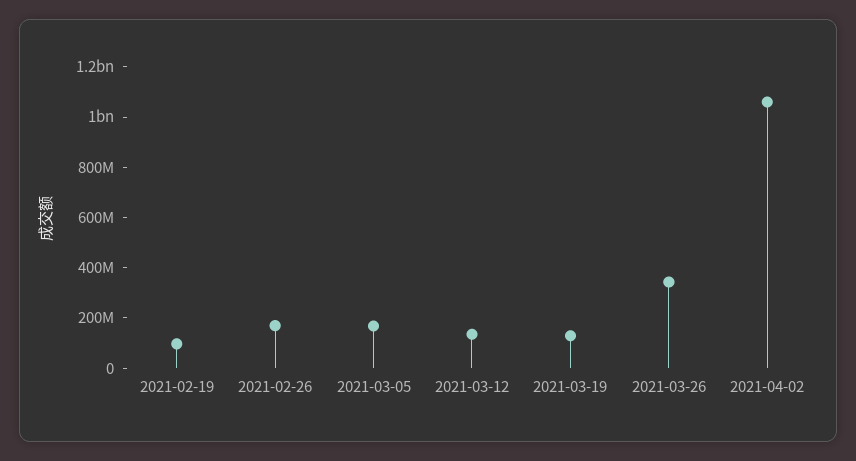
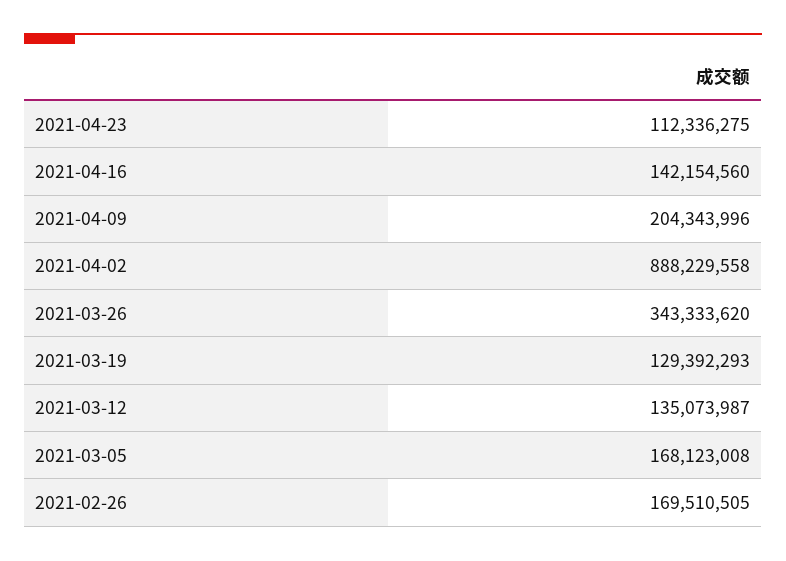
2021-02-19: 100000000 -> none
2021-04-02: 1050000000 -> 888229558
2021-04-23: none -> 112336275
2021-04-16: none -> 142154560
2021-04-09: none -> 204343996

